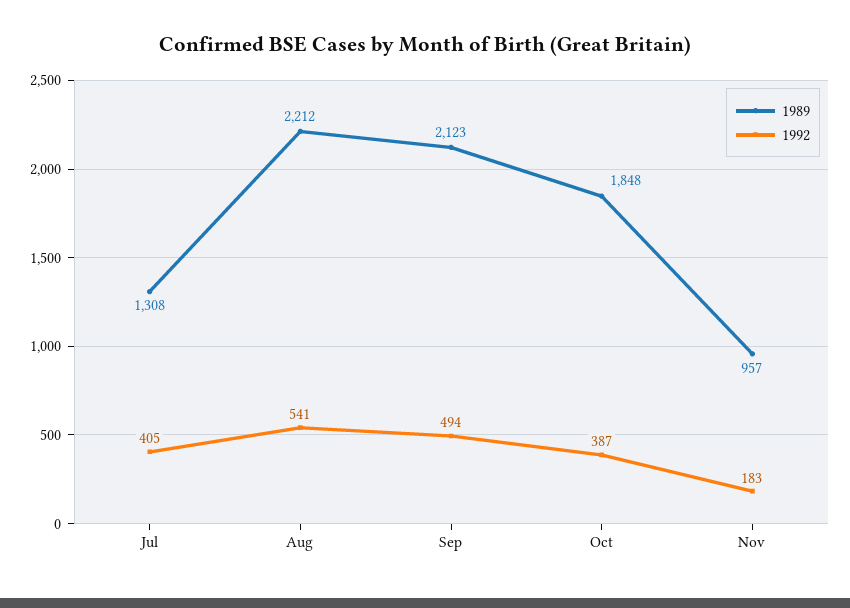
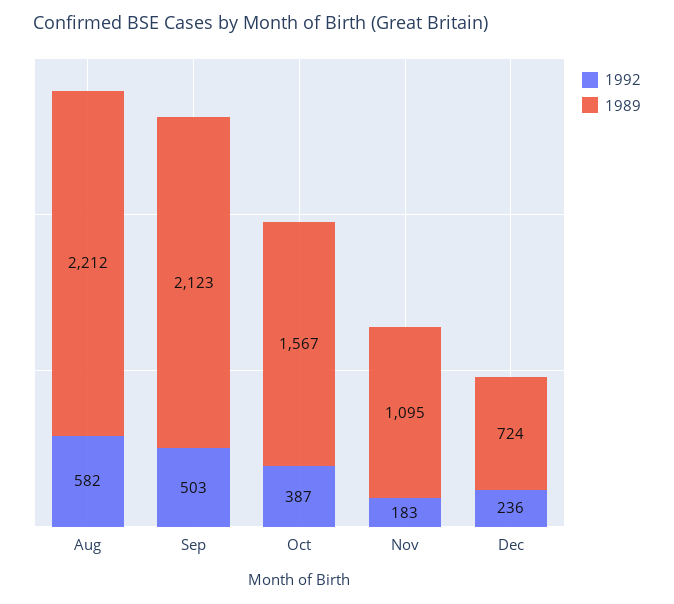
1989, Jul: 1308 -> none
1992, Jul: 405 -> none
1992, Aug: 541 -> 582
1992, Sep: 494 -> 503
1989, Oct: 1848 -> 1567
1989, Nov: 957 -> 1095
1992, Dec: none -> 236
1989, Dec: none -> 724

